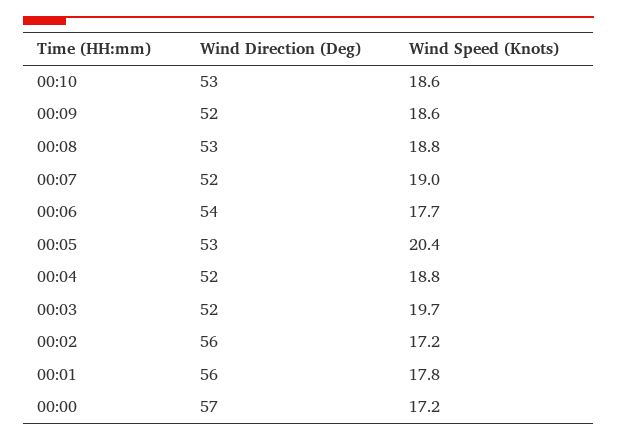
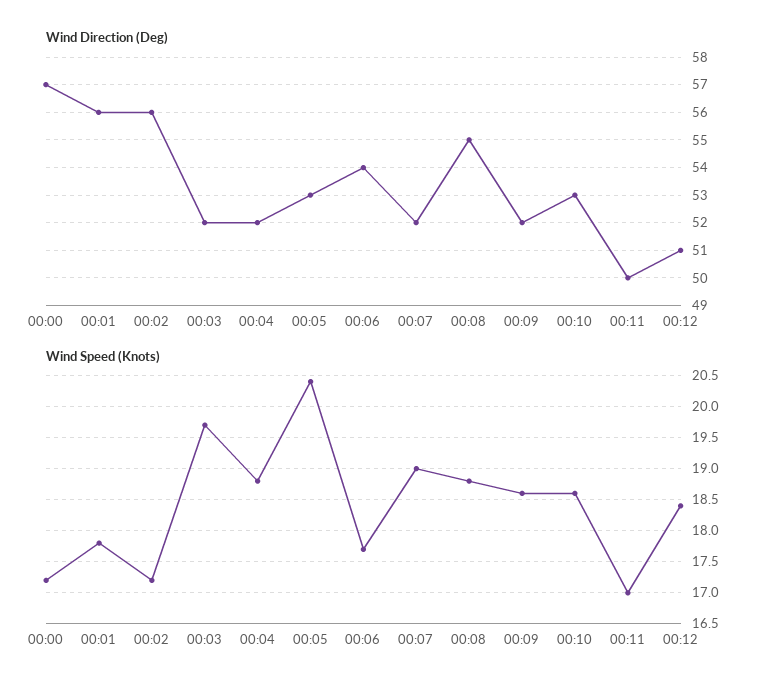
Wind Direction (Deg), 00:08: 53 -> 55
Wind Direction (Deg), 00:11: none -> 50
Wind Direction (Deg), 00:12: none -> 51
Wind Speed (Knots), 00:11: none -> 17
Wind Speed (Knots), 00:12: none -> 18.4

